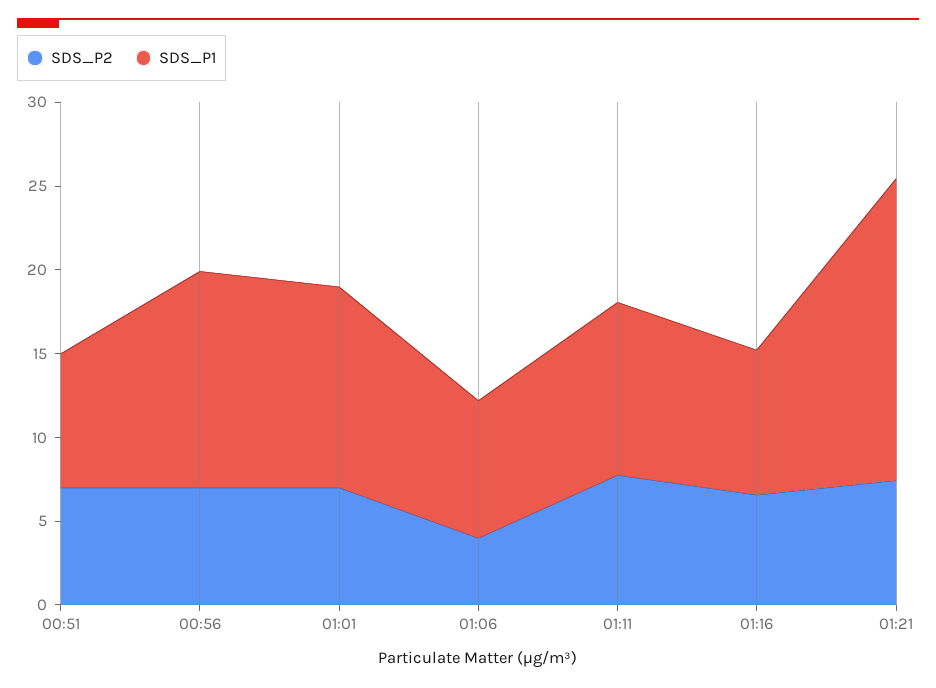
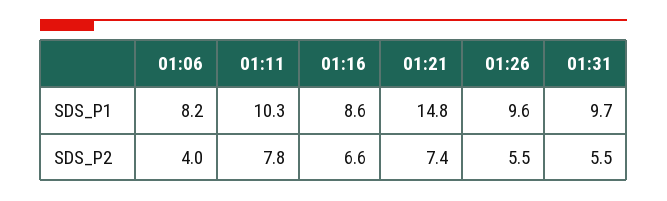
SDS_P2, 00:51: 7 -> none
SDS_P1, 00:51: 8 -> none
SDS_P2, 00:56: 7 -> none
SDS_P1, 00:56: 13 -> none
SDS_P2, 01:01: 7 -> none
SDS_P1, 01:01: 12 -> none
SDS_P1, 01:21: 18 -> 14.8
SDS_P1, 01:26: none -> 9.6
SDS_P1, 01:31: none -> 9.7
SDS_P2, 01:26: none -> 5.5
SDS_P2, 01:31: none -> 5.5

